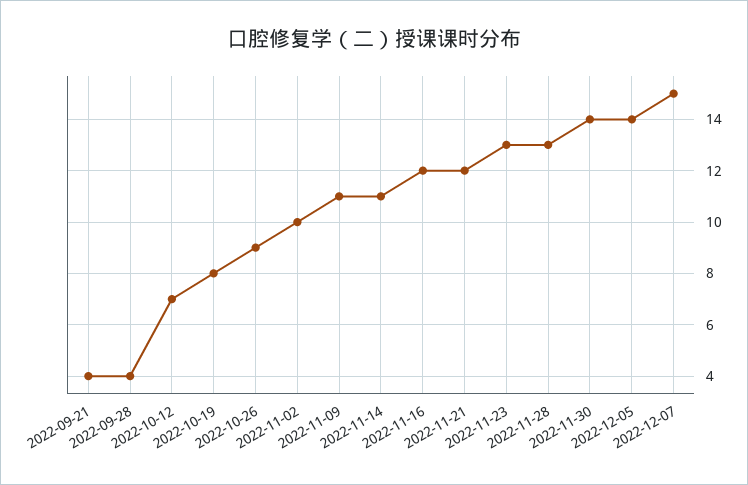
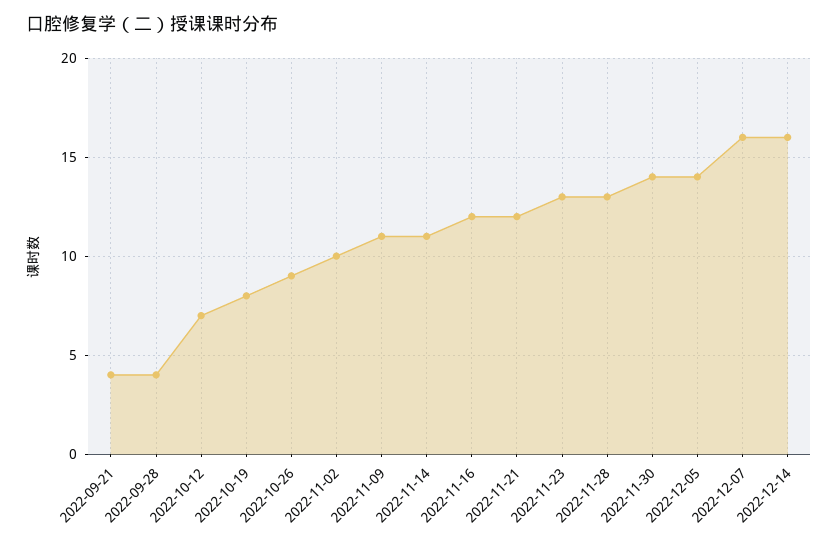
2022-12-07: 15 -> 16
2022-12-14: none -> 16

